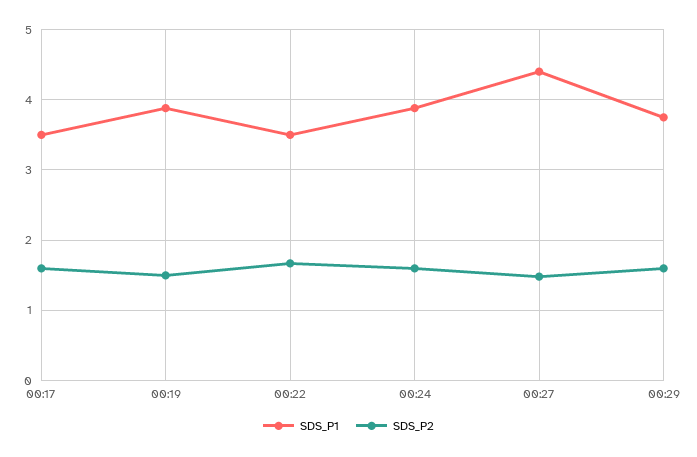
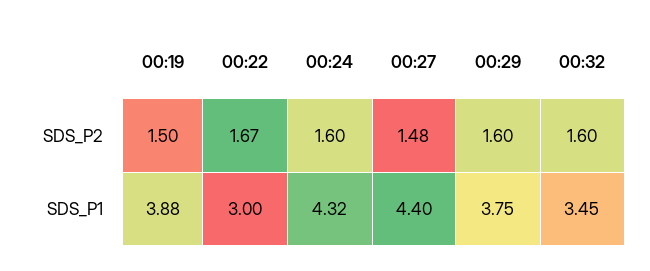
SDS_P1, 00:17: 3.5 -> none
SDS_P2, 00:17: 1.6 -> none
SDS_P1, 00:22: 3.5 -> 3
SDS_P1, 00:24: 3.9 -> 4.32
SDS_P2, 00:32: none -> 1.6
SDS_P1, 00:32: none -> 3.45

